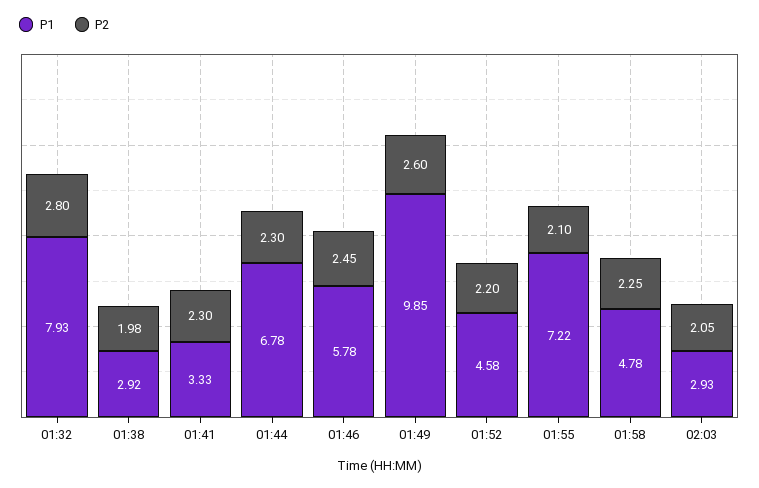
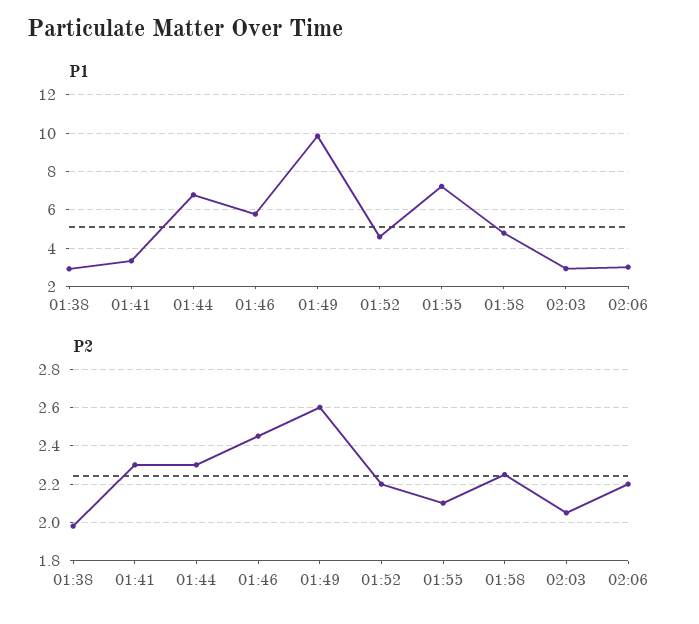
P1, 01:32: 7.93 -> none
P2, 01:32: 2.8 -> none
P1, 02:06: none -> 3
P2, 02:06: none -> 2.2

